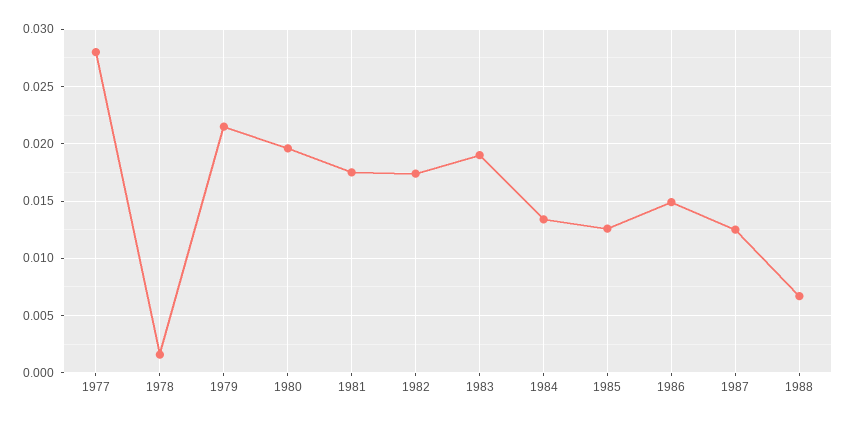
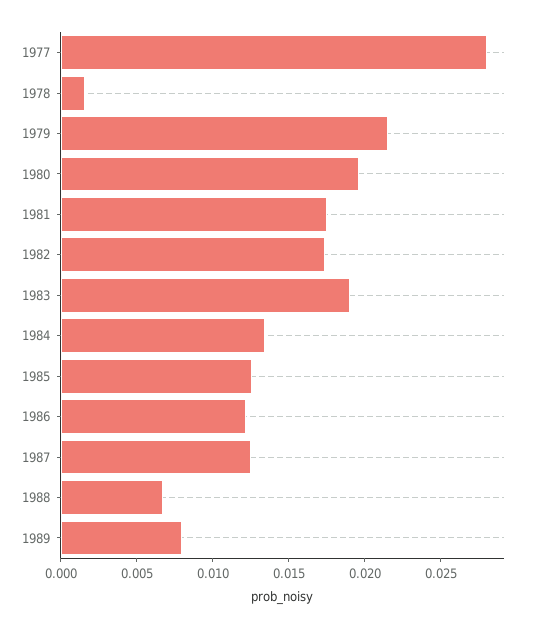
1986: 0.015 -> 0.012
1989: none -> 0.008

